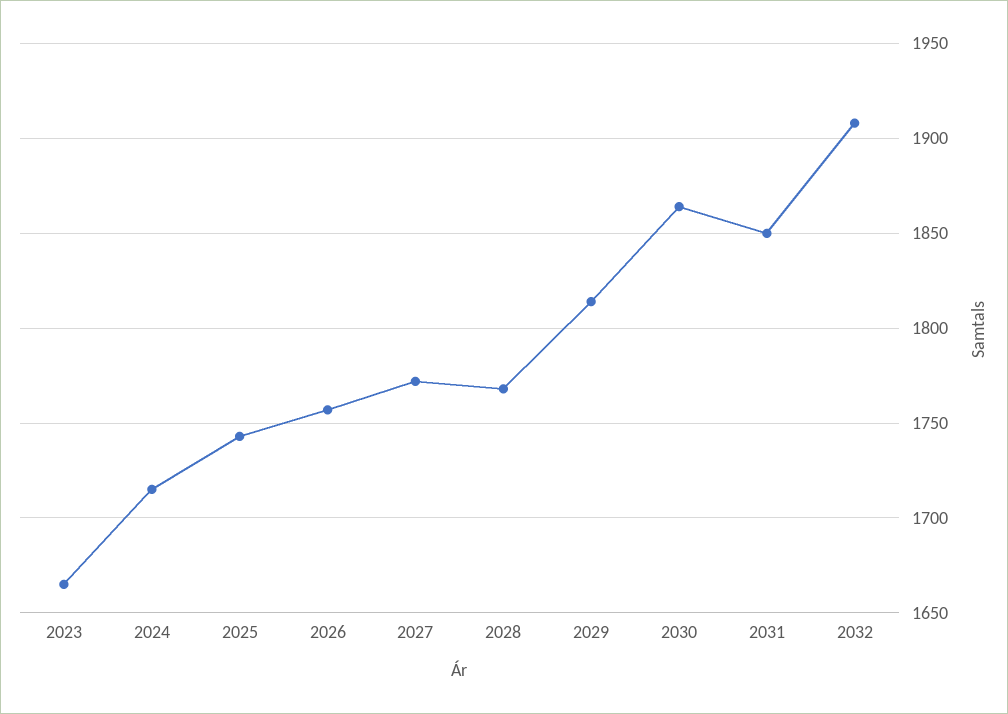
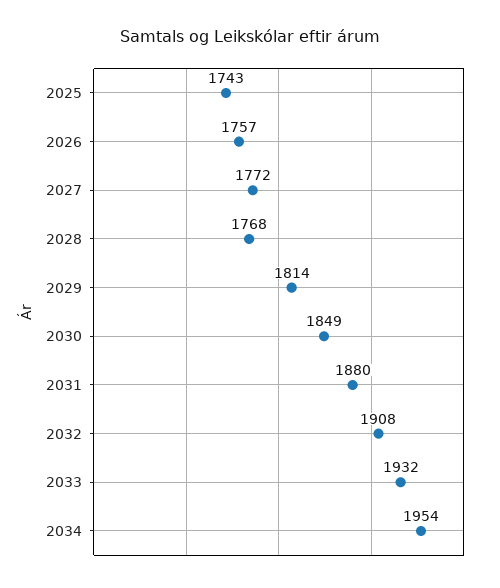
2023: 1665 -> none
2024: 1715 -> none
2030: 1865 -> 1849
2031: 1850 -> 1880
2033: none -> 1932
2034: none -> 1954

